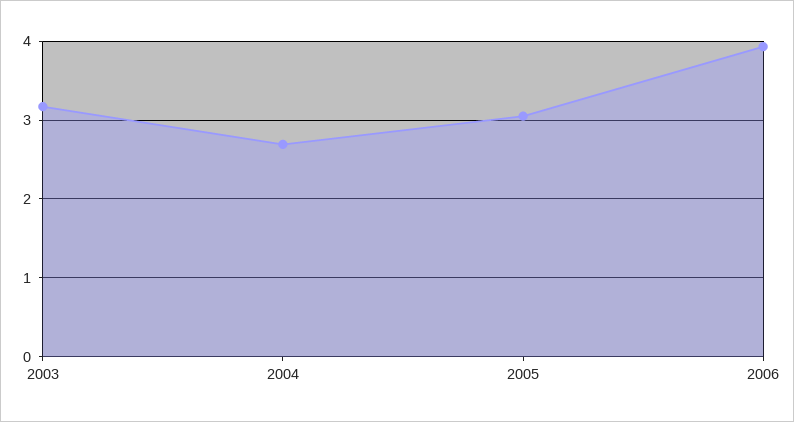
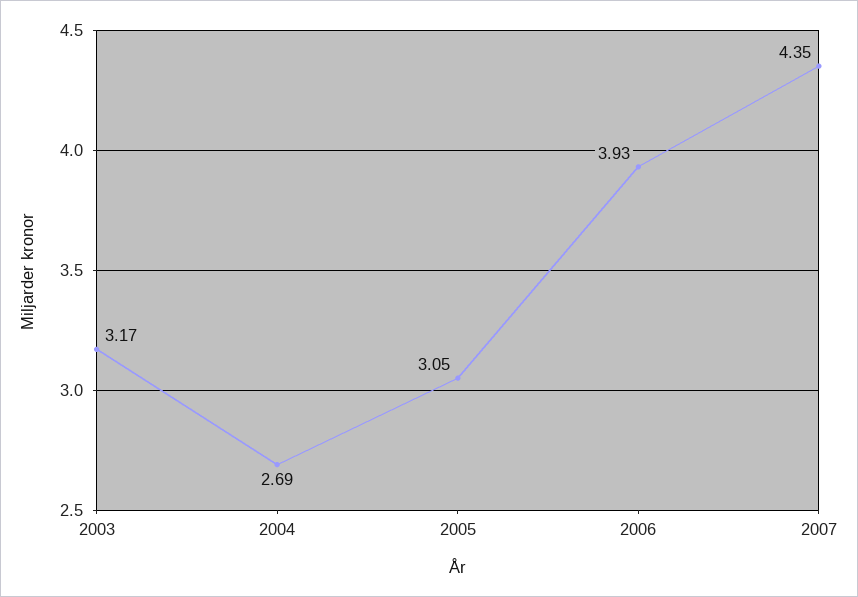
2007: none -> 4.35

